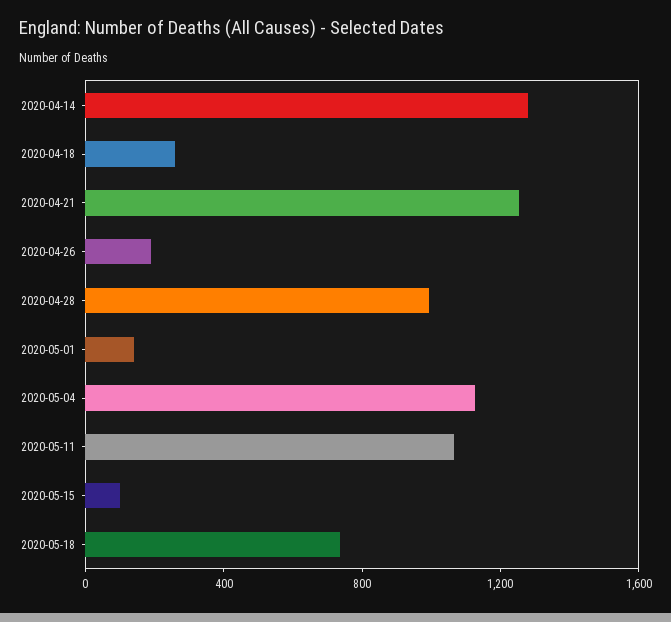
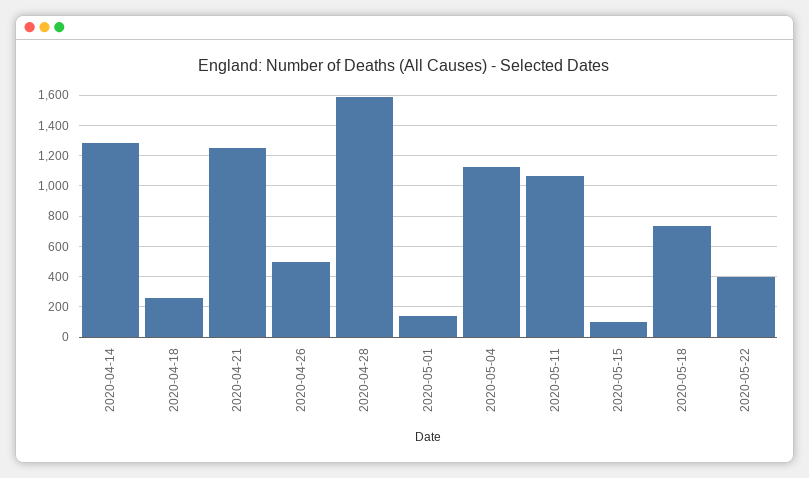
2020-04-26: 200 -> 500
2020-04-28: 1000 -> 1600
2020-05-22: none -> 400

